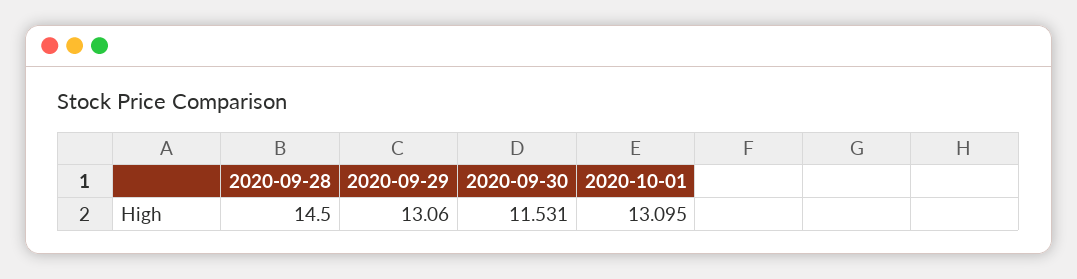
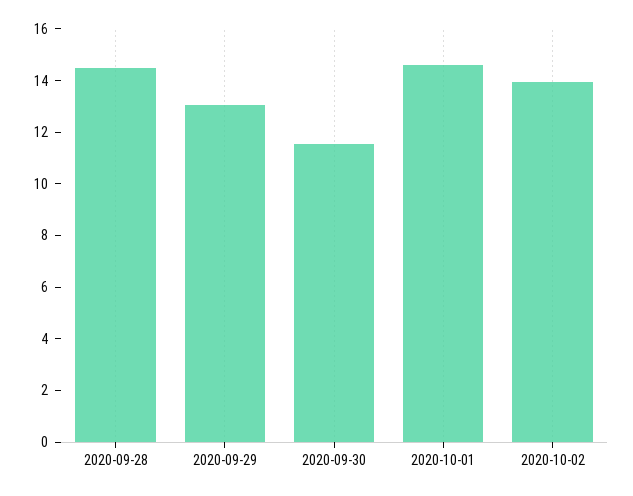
2020-10-01: 13.095 -> 14.5
2020-10-02: none -> 14

